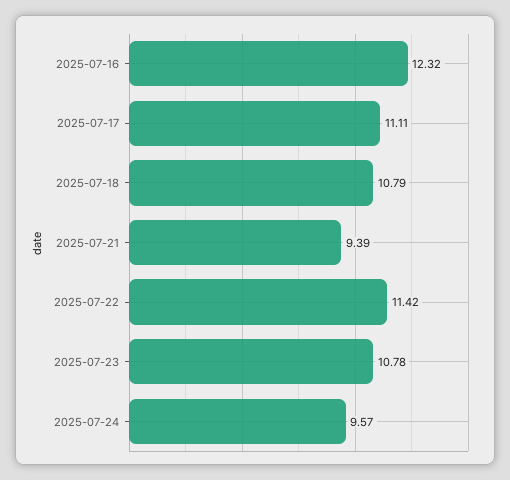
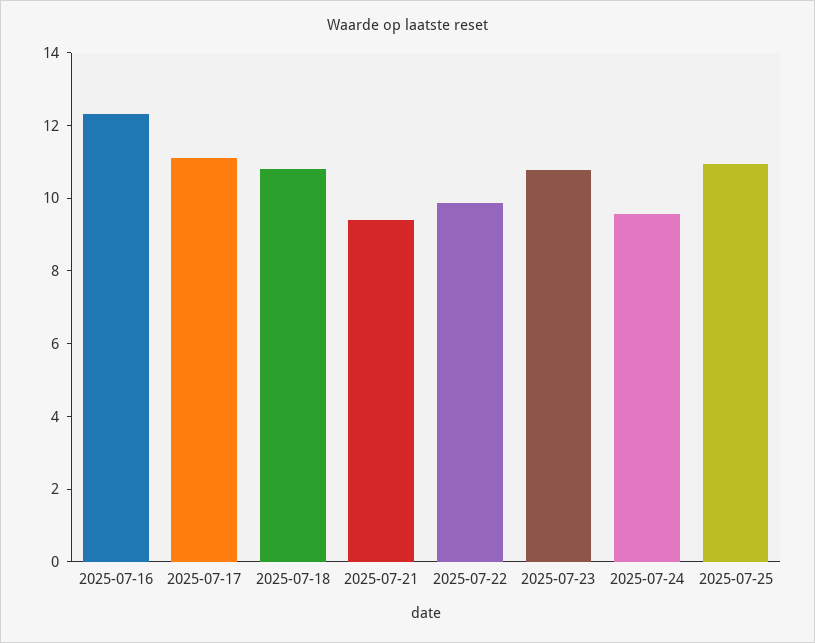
2025-07-22: 11.42 -> 10
2025-07-25: none -> 11

